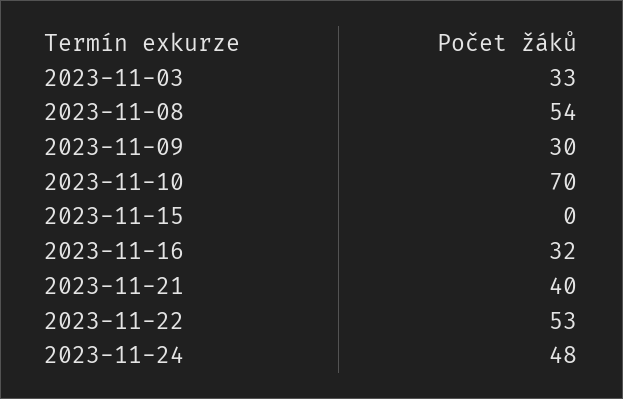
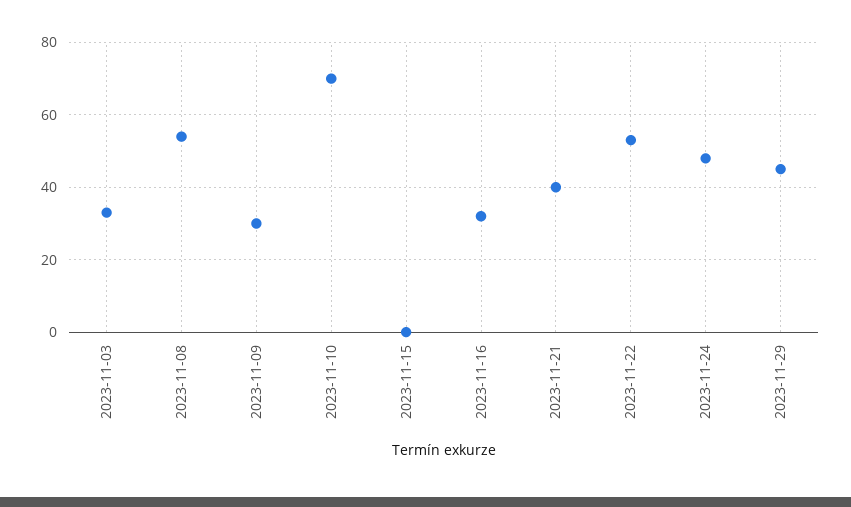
2023-11-29: none -> 45

